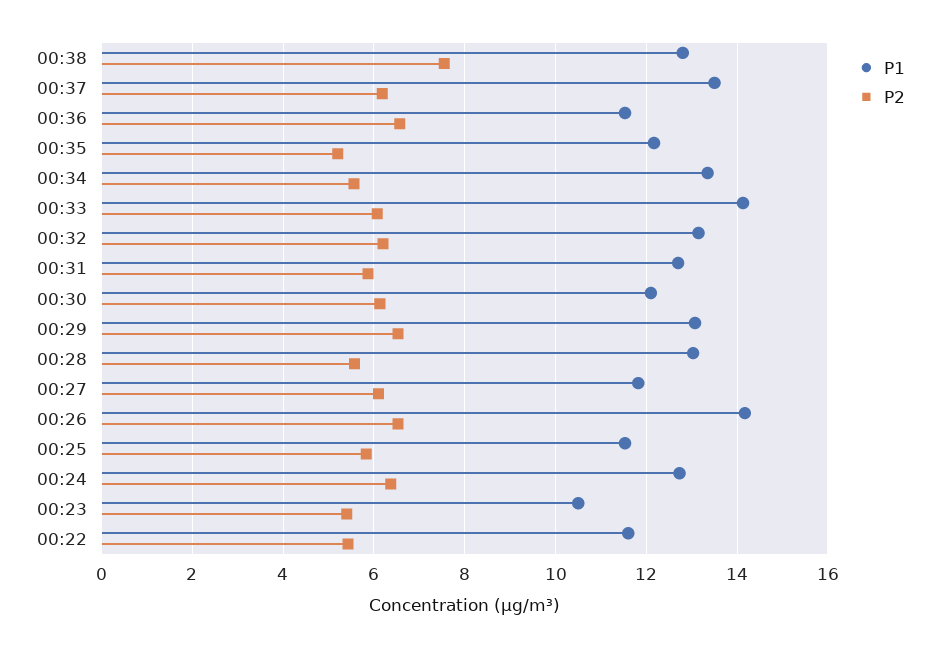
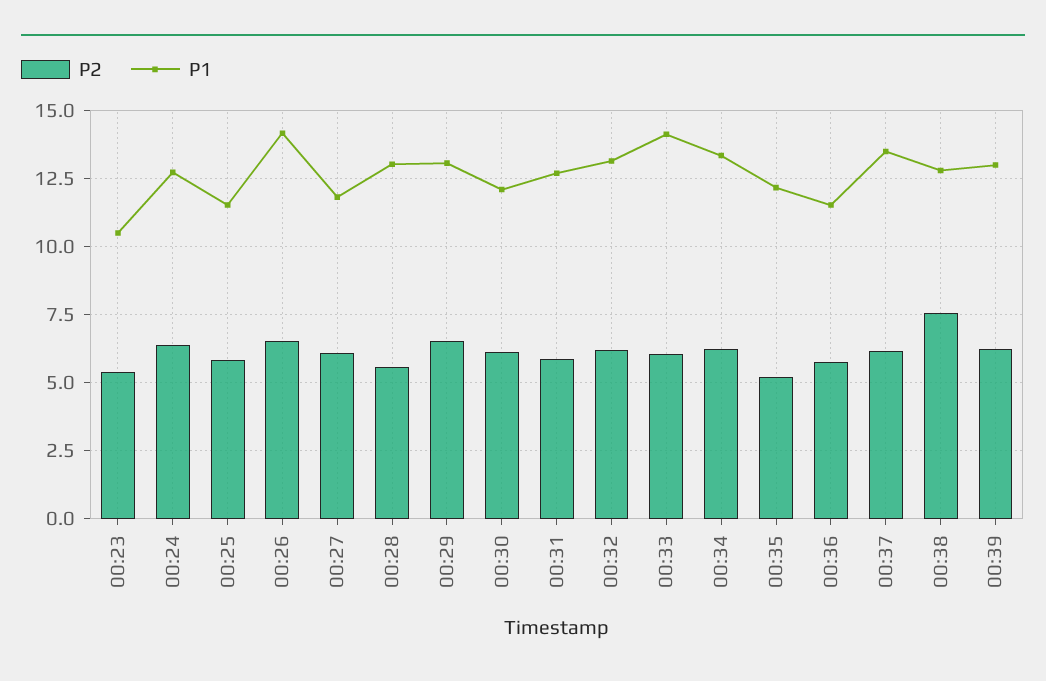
P2, 00:36: 6.6 -> 5.75
P2, 00:34: 5.6 -> 6.25
P1, 00:22: 11.6 -> none
P2, 00:22: 5.4 -> none
P2, 00:39: none -> 6.25
P1, 00:39: none -> 13

